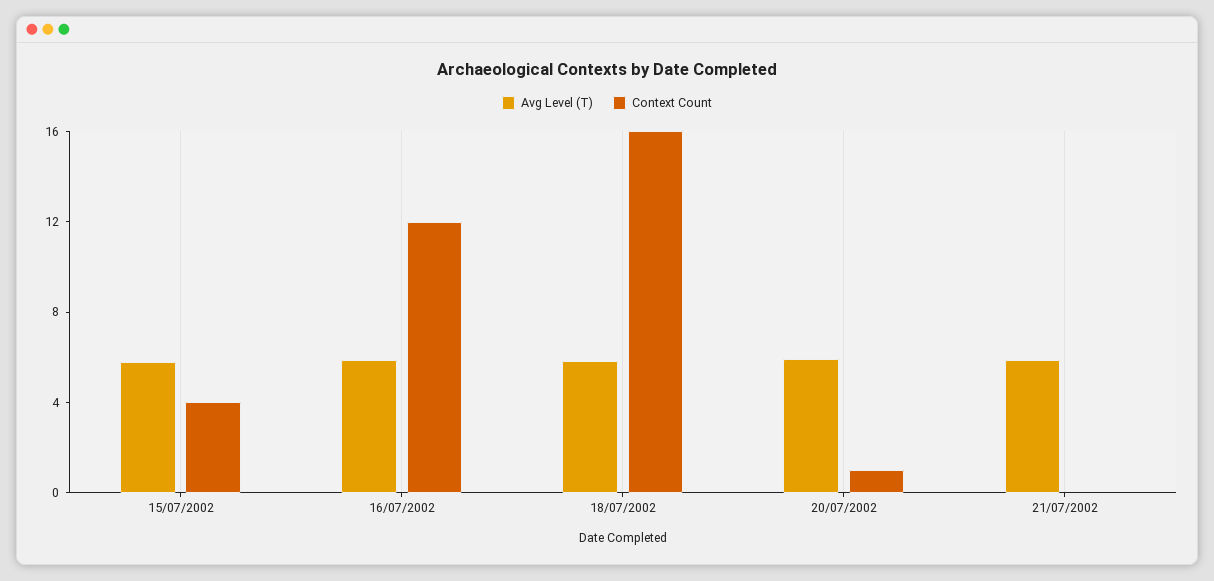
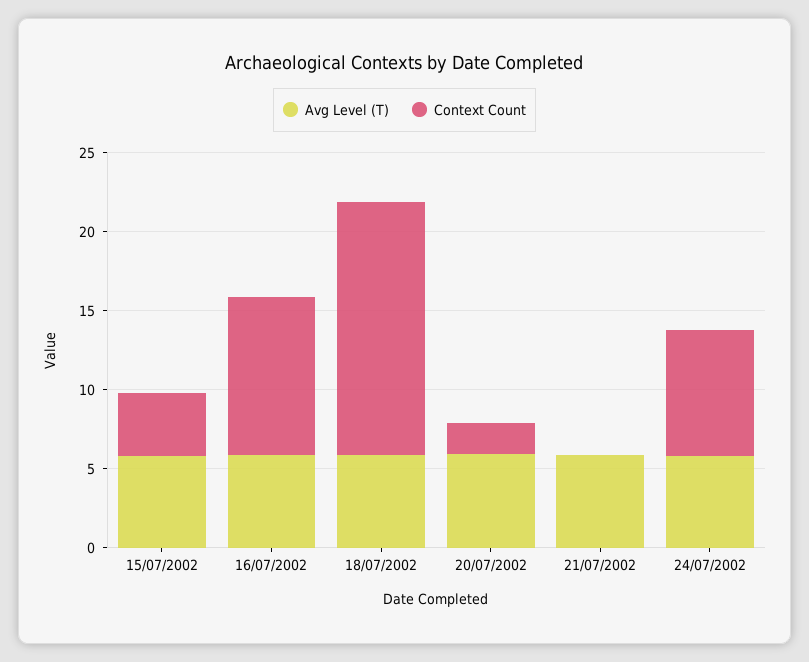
Context Count, 16/07/2002: 12 -> 10
Context Count, 20/07/2002: 1 -> 2
Avg Level (T), 24/07/2002: none -> 6
Context Count, 24/07/2002: none -> 8

